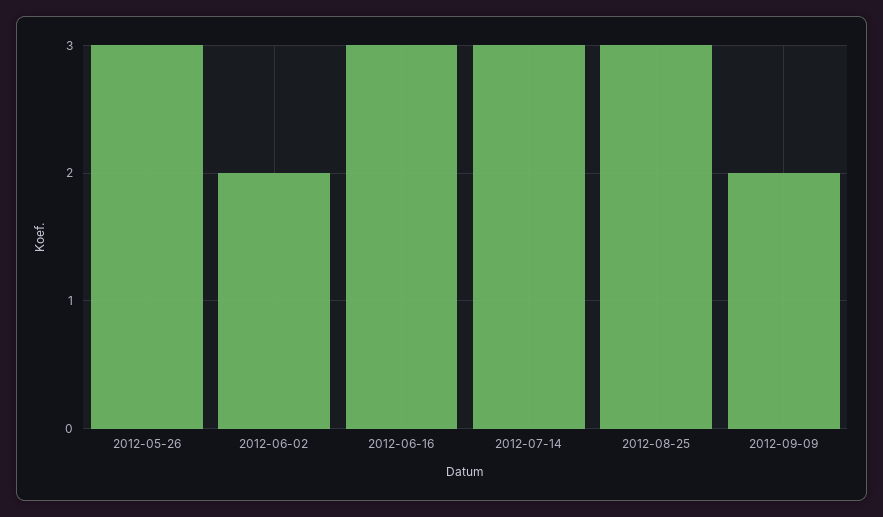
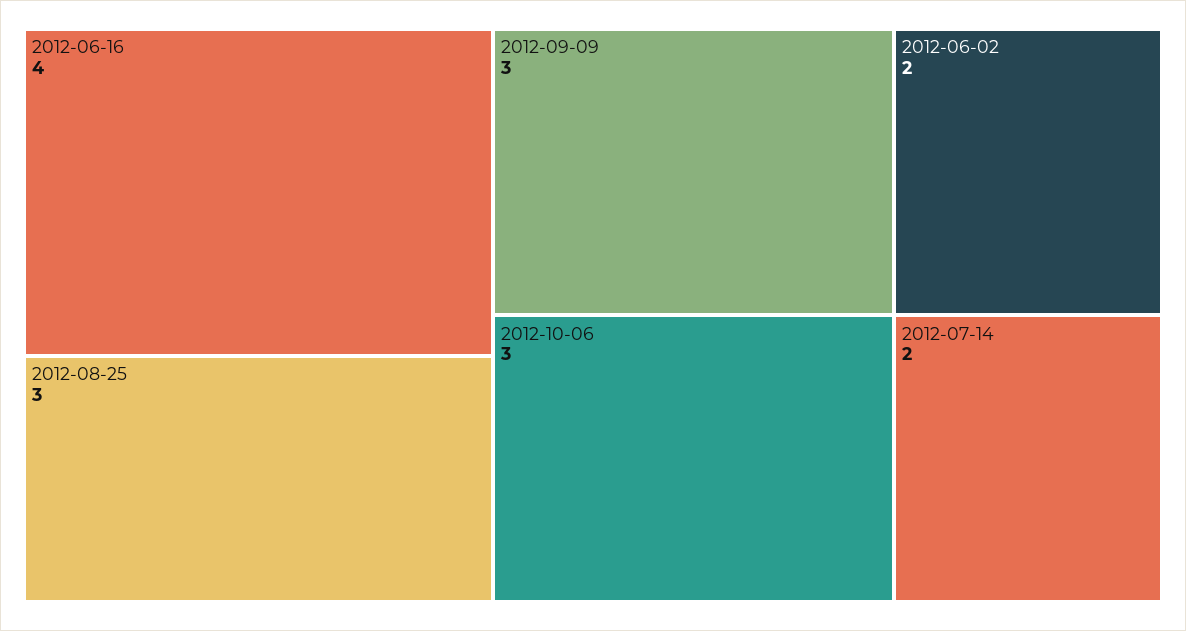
2012-05-26: 3 -> none
2012-06-16: 3 -> 4
2012-07-14: 3 -> 2
2012-09-09: 2 -> 3
2012-10-06: none -> 3

